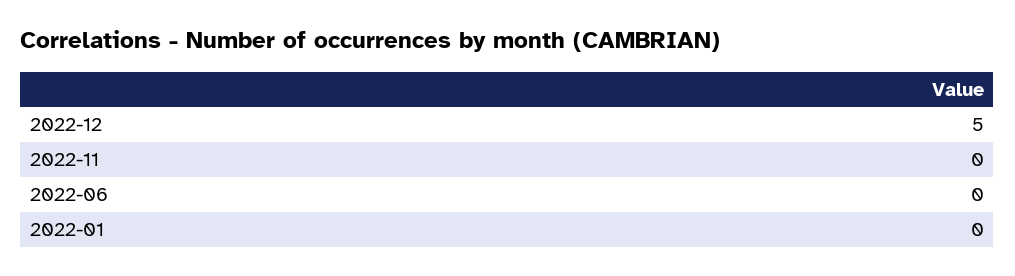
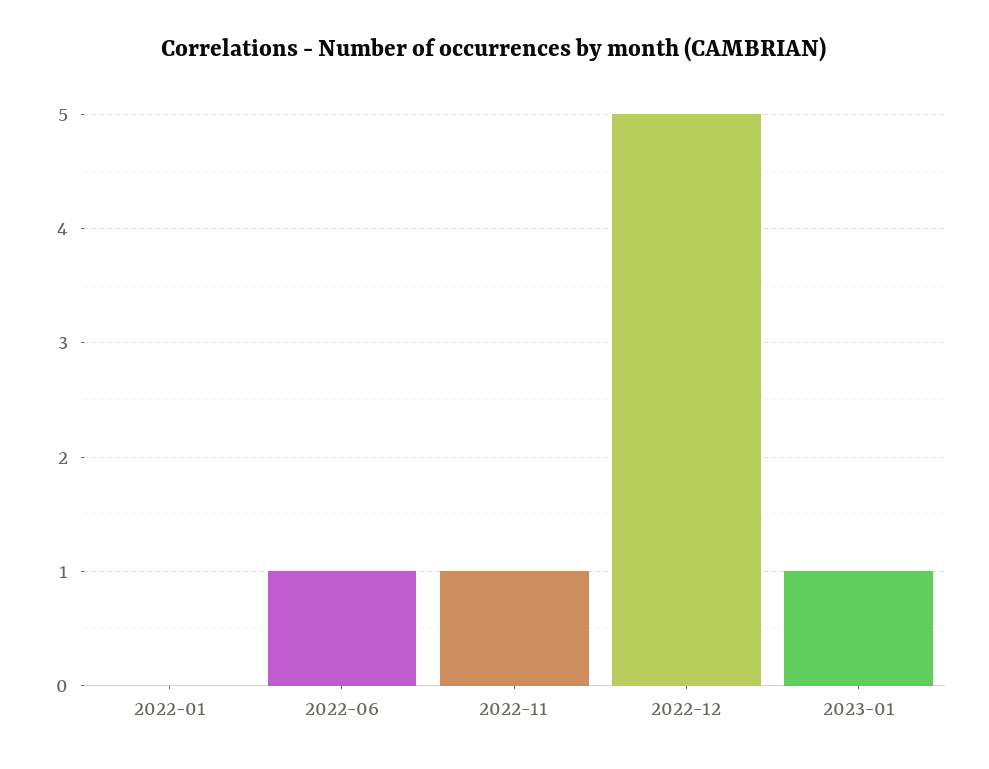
2022-11: 0 -> 1
2022-06: 0 -> 1
2023-01: none -> 1

